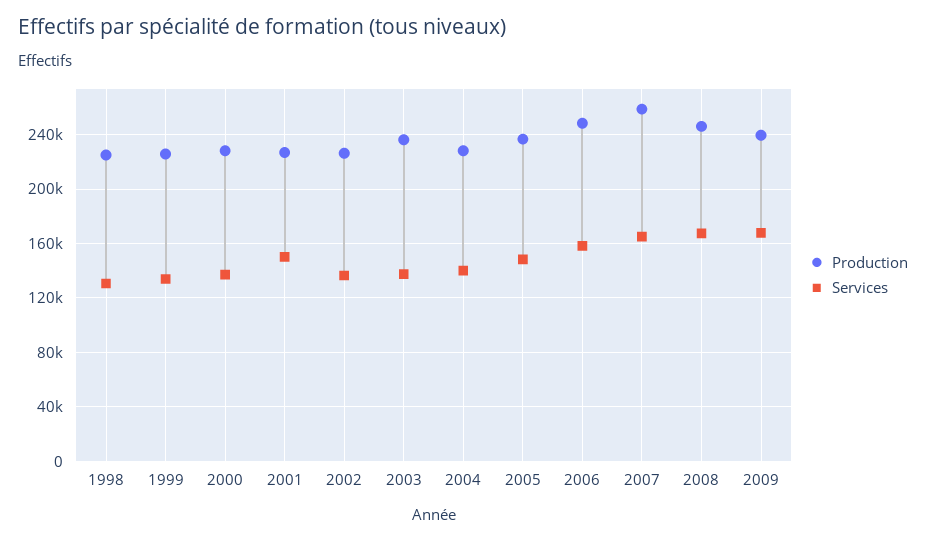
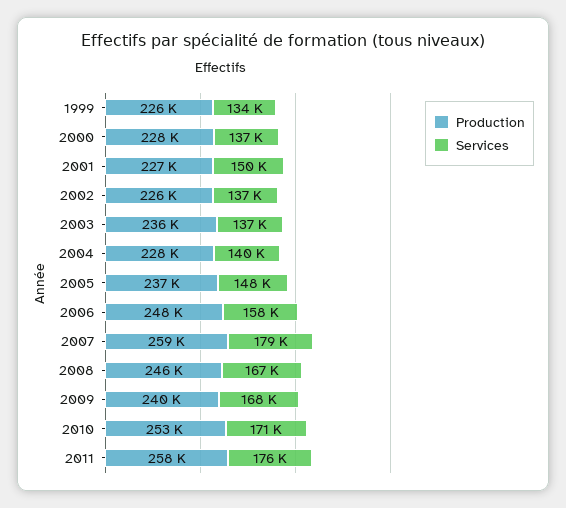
Production, 1998: 225000 -> none
Services, 1998: 130000 -> none
Services, 2007: 165000 -> 179000
Production, 2010: none -> 253000
Services, 2010: none -> 171000
Production, 2011: none -> 258000
Services, 2011: none -> 176000

